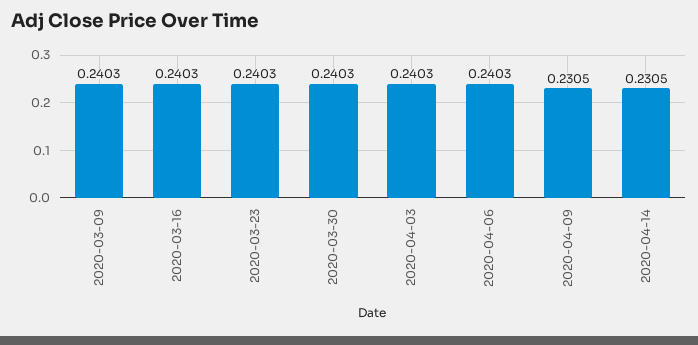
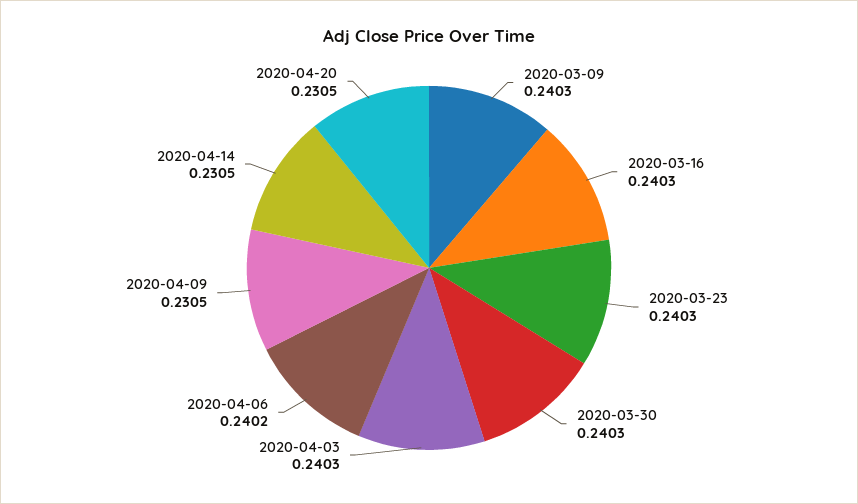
2020-04-06: 0.2403 -> 0.2402
2020-04-20: none -> 0.2305

